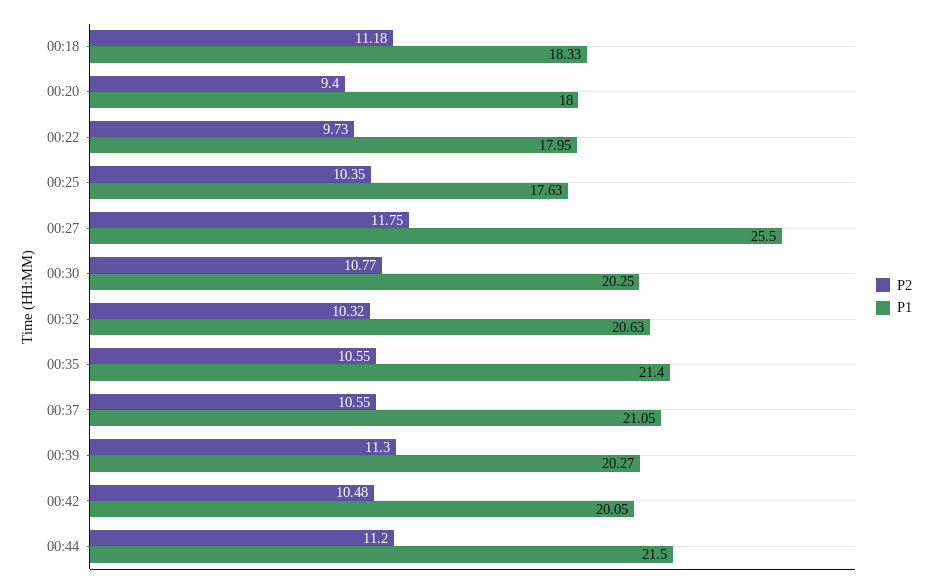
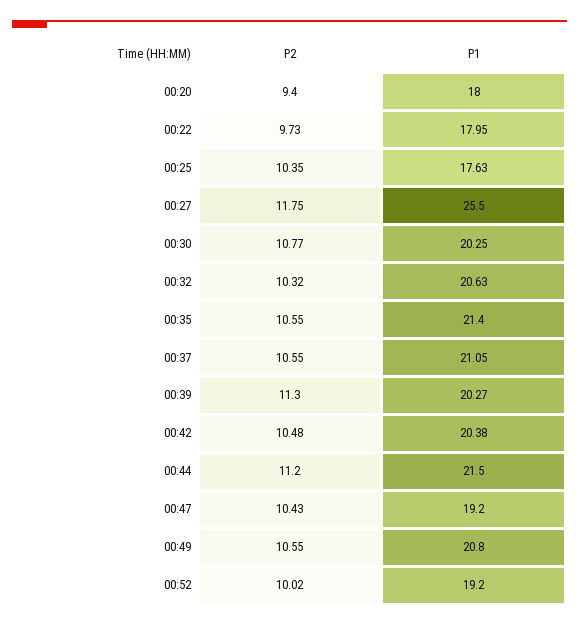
P2, 00:18: 11.18 -> none
P1, 00:18: 18.33 -> none
P1, 00:42: 20.05 -> 20.38
P2, 00:47: none -> 10.43
P1, 00:47: none -> 19.2
P2, 00:49: none -> 10.55
P1, 00:49: none -> 20.8
P2, 00:52: none -> 10.02
P1, 00:52: none -> 19.2

